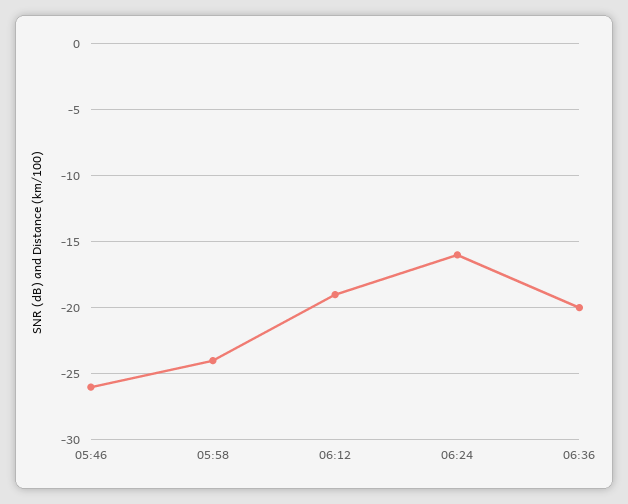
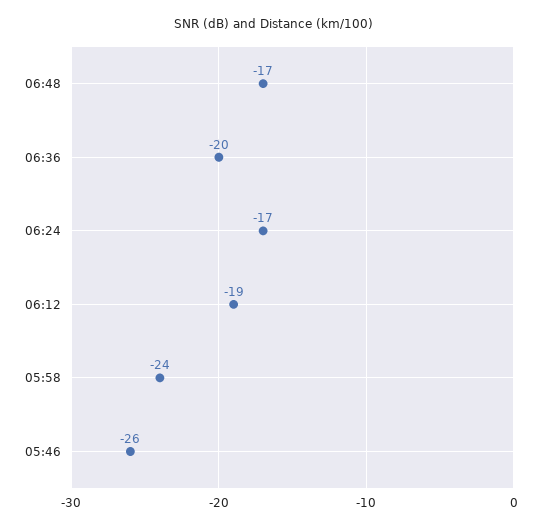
06:24: -16 -> -17
06:48: none -> -17

